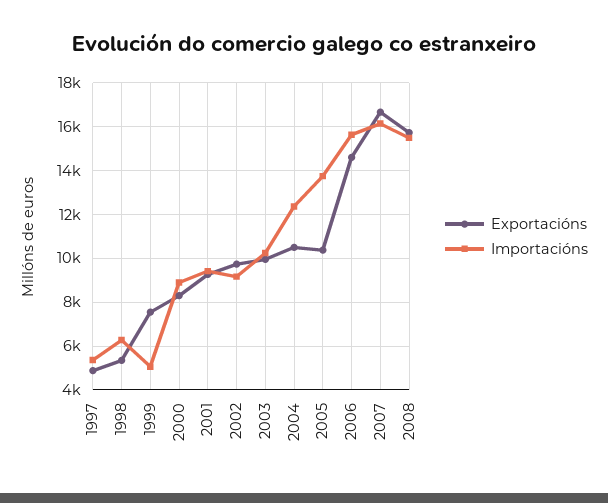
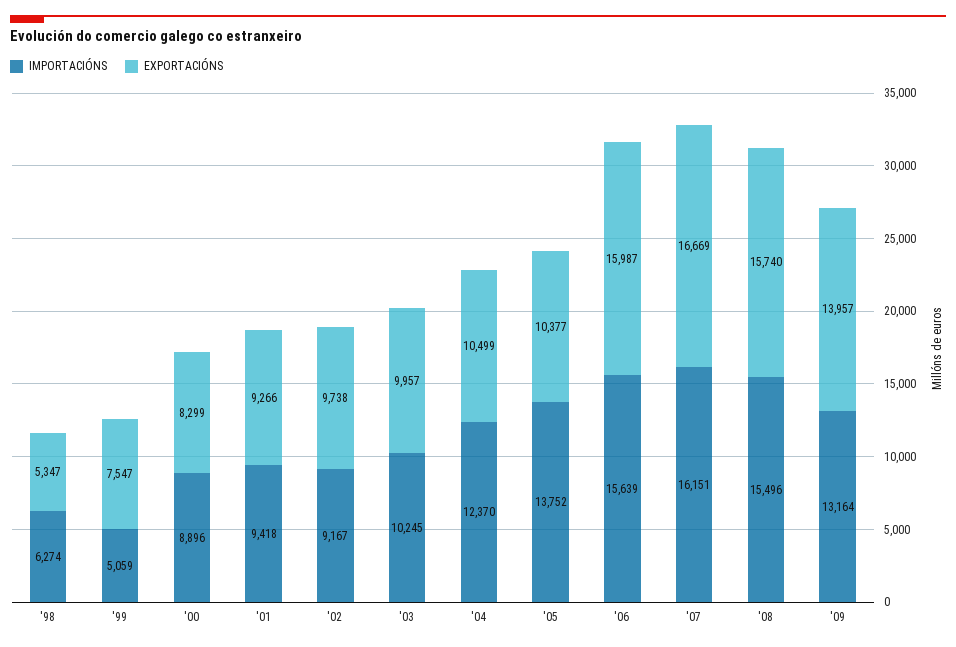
Exportacións, 1997: 5000 -> none
Importacións, 1997: 5500 -> none
Exportacións, 2006: 14500 -> 15987
Importacións, '09: none -> 13164
Exportacións, '09: none -> 13957

